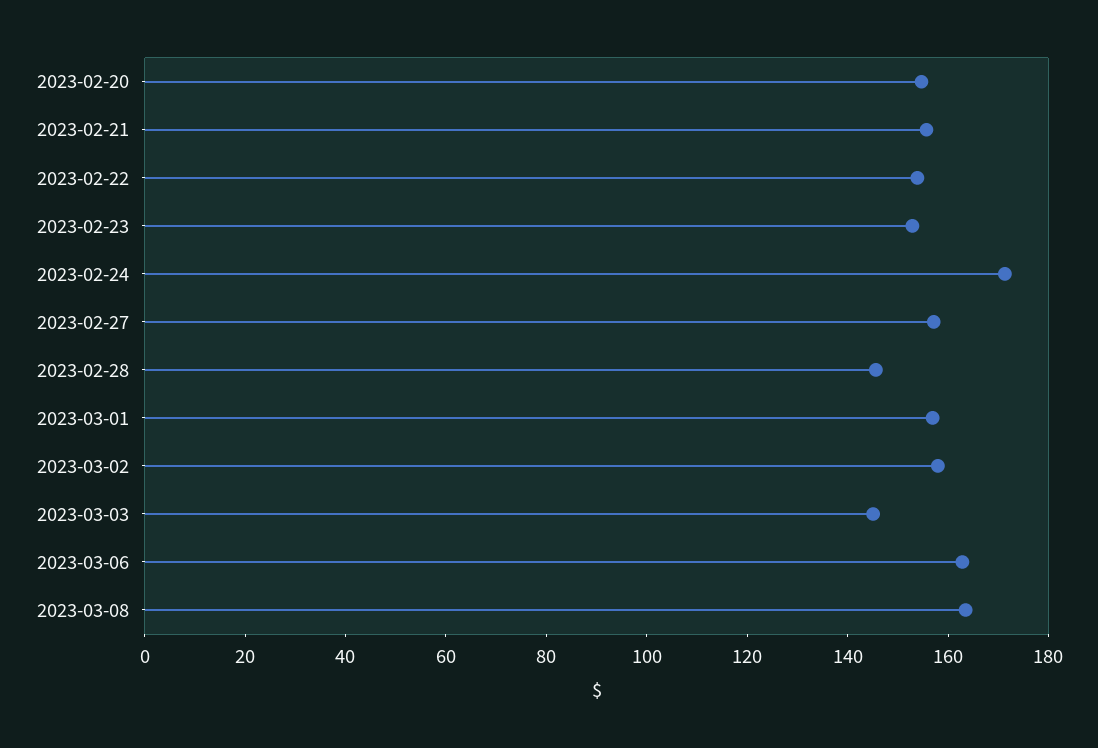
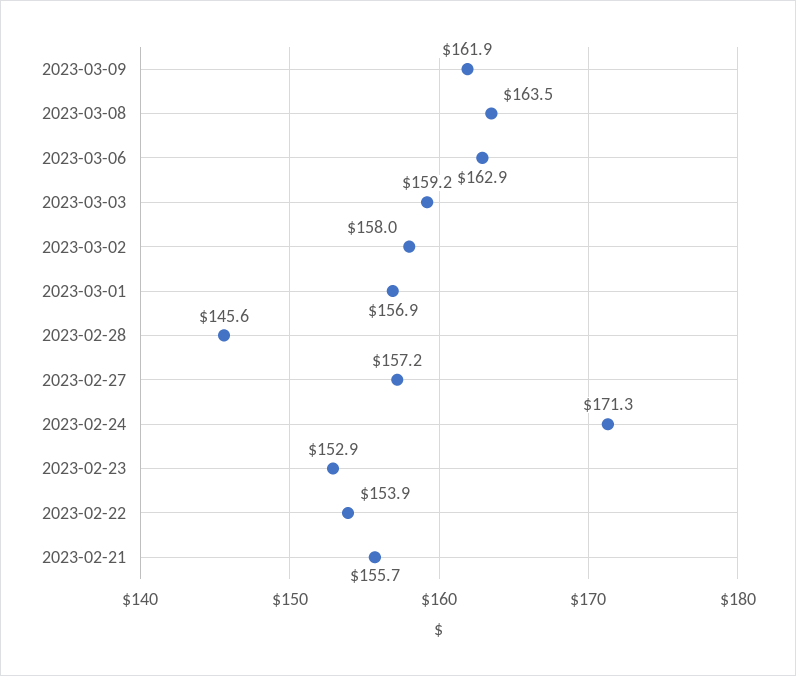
2023-02-20: 155 -> none
2023-03-03: 145 -> 159.2
2023-03-09: none -> 161.9

